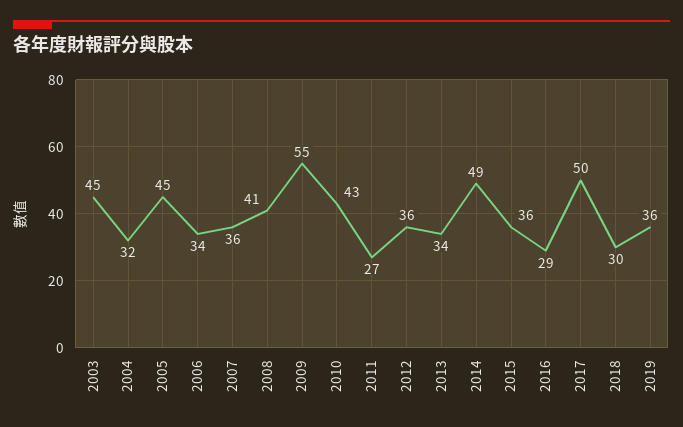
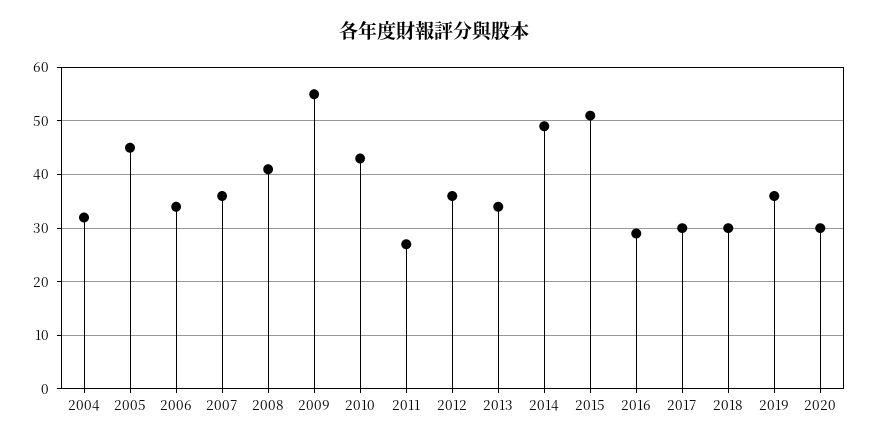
2003: 45 -> none
2015: 36 -> 50
2017: 50 -> 30
2020: none -> 30

